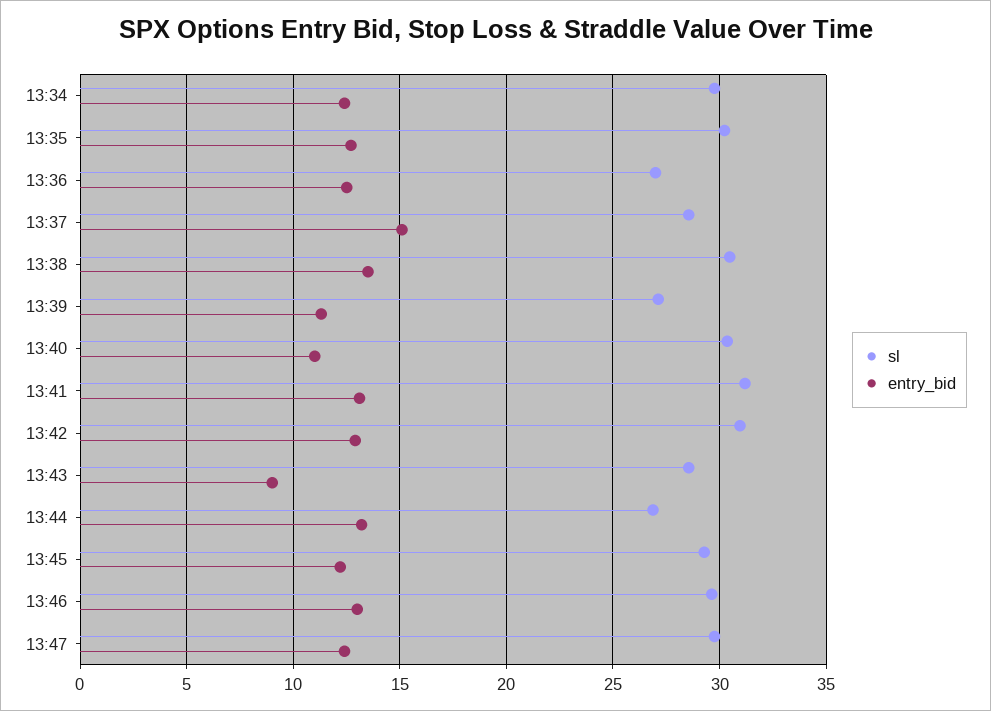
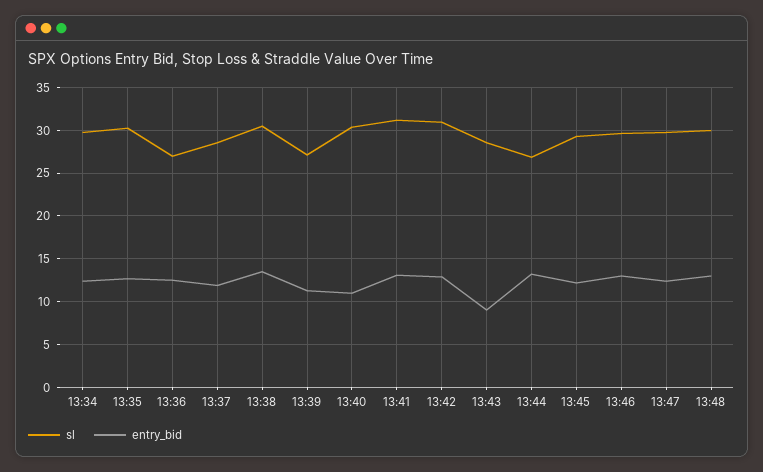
entry_bid, 13:37: 15 -> 12
sl, 13:48: none -> 30
entry_bid, 13:48: none -> 13

